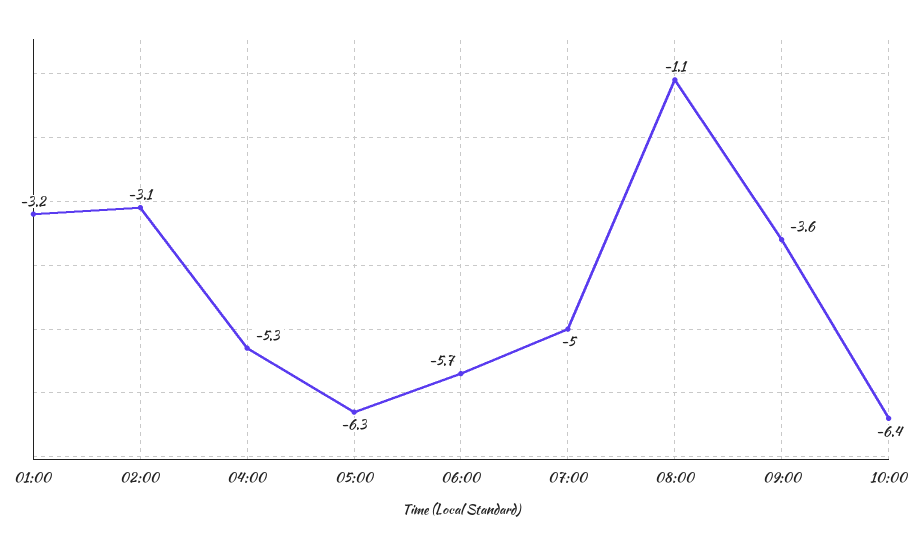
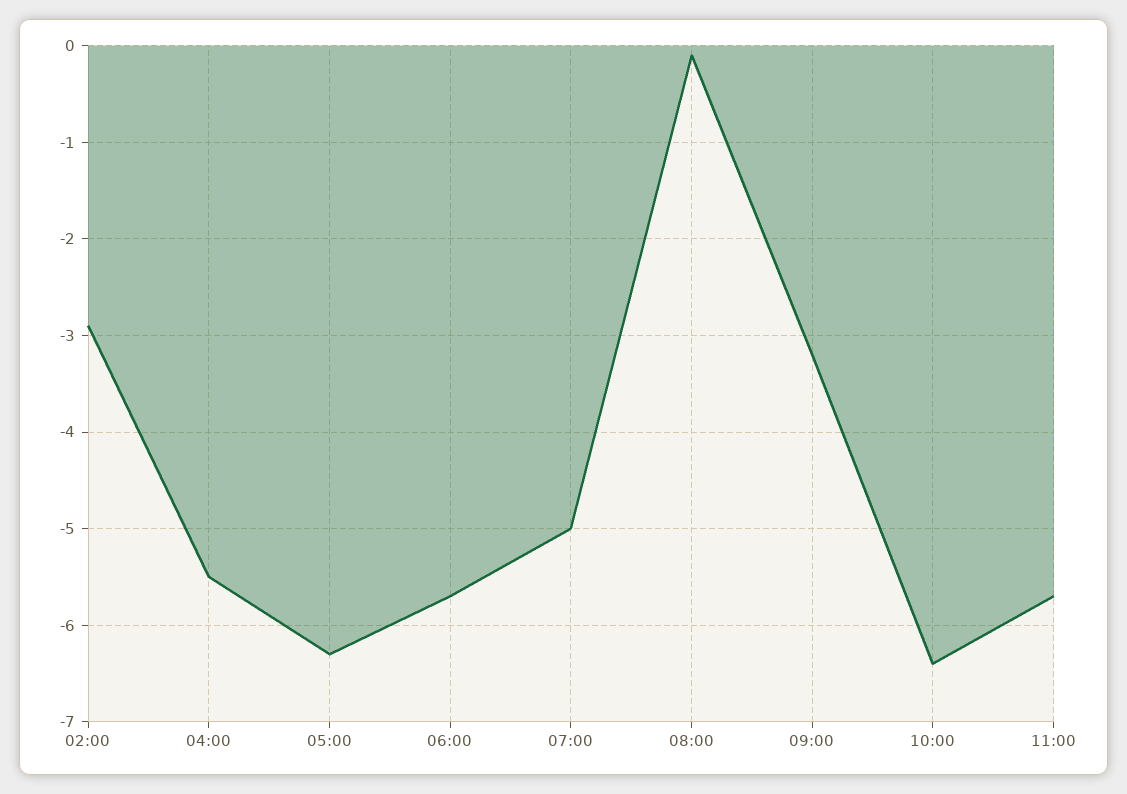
01:00: -3.2 -> none
02:00: -3.1 -> -2.9
04:00: -5.3 -> -5.5
08:00: -1.1 -> -0.1
09:00: -3.6 -> -3.2
11:00: none -> -5.7

